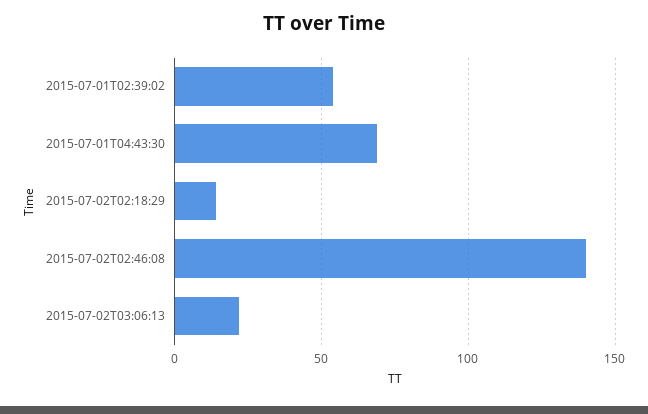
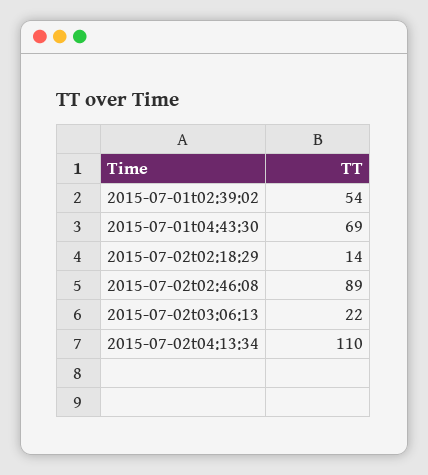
2015-07-02T02:46:08: 140 -> 89
2015-07-02t04:13:34: none -> 110

